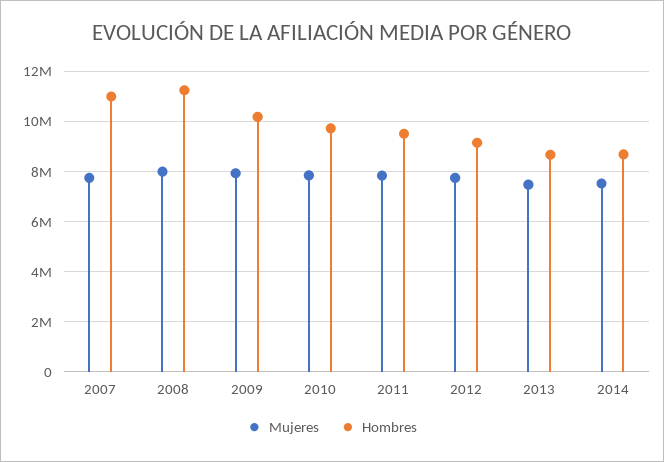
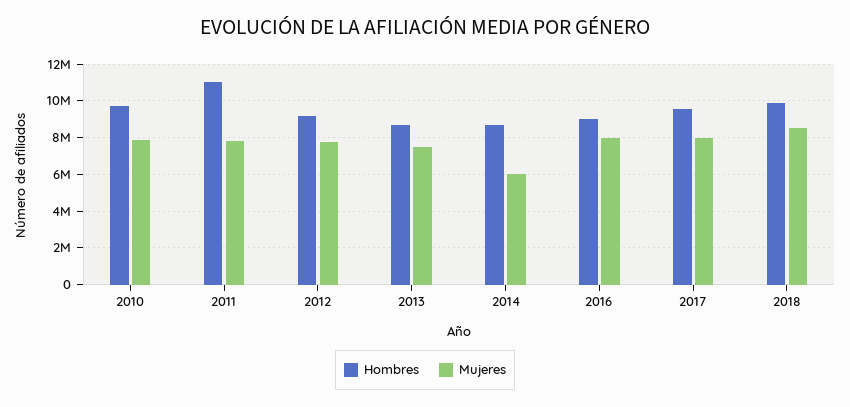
Mujeres, 2007: 7750000 -> none
Hombres, 2007: 11000000 -> none
Mujeres, 2008: 8000000 -> none
Hombres, 2008: 11250000 -> none
Mujeres, 2009: 8000000 -> none
Hombres, 2009: 10250000 -> none
Hombres, 2011: 9500000 -> 11000000
Mujeres, 2014: 7500000 -> 6000000
Hombres, 2016: none -> 9000000
Mujeres, 2016: none -> 8000000
Hombres, 2017: none -> 9500000
Mujeres, 2017: none -> 8000000
Hombres, 2018: none -> 10000000
Mujeres, 2018: none -> 8500000

